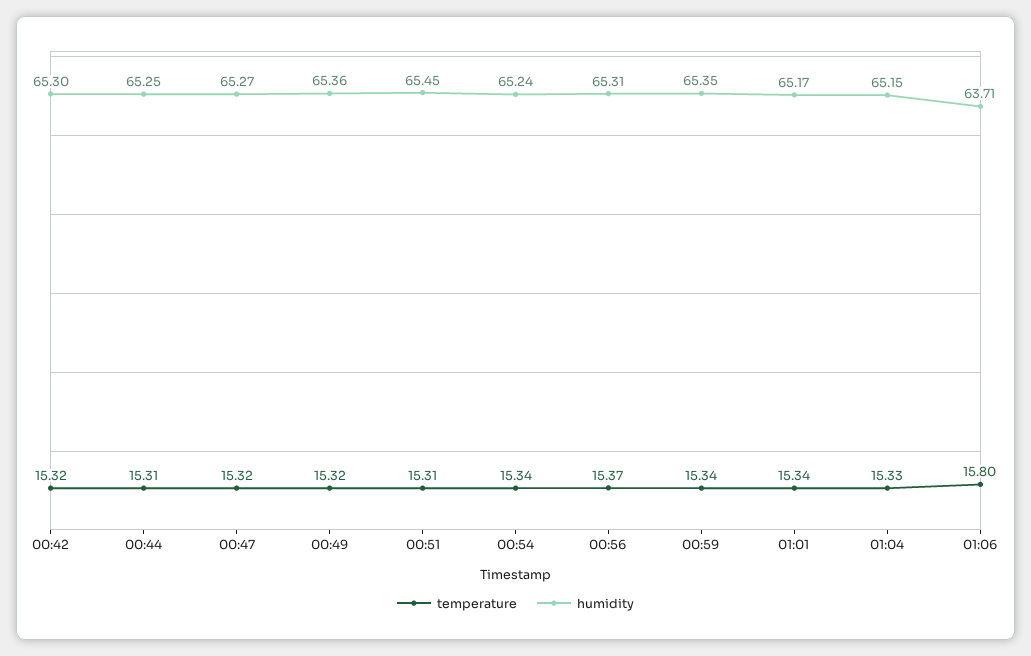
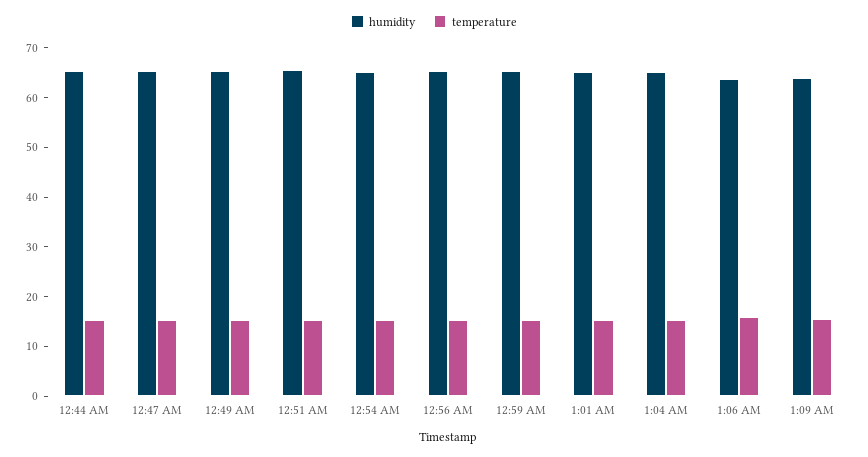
temperature, 00:42: 15.32 -> none
humidity, 00:42: 65.3 -> none
humidity, 1:09 AM: none -> 64
temperature, 1:09 AM: none -> 16

